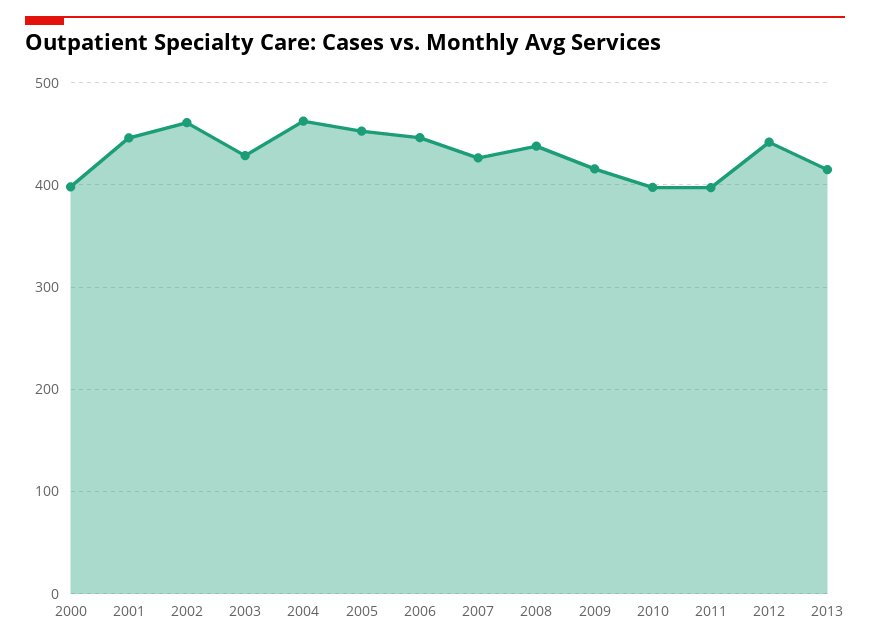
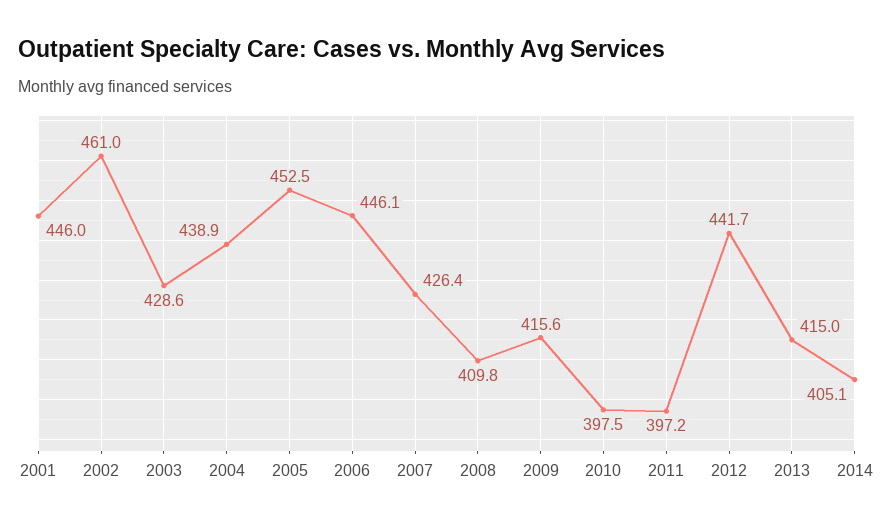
2000: 400 -> none
2004: 460 -> 438.9
2008: 440 -> 409.8
2014: none -> 405.1

